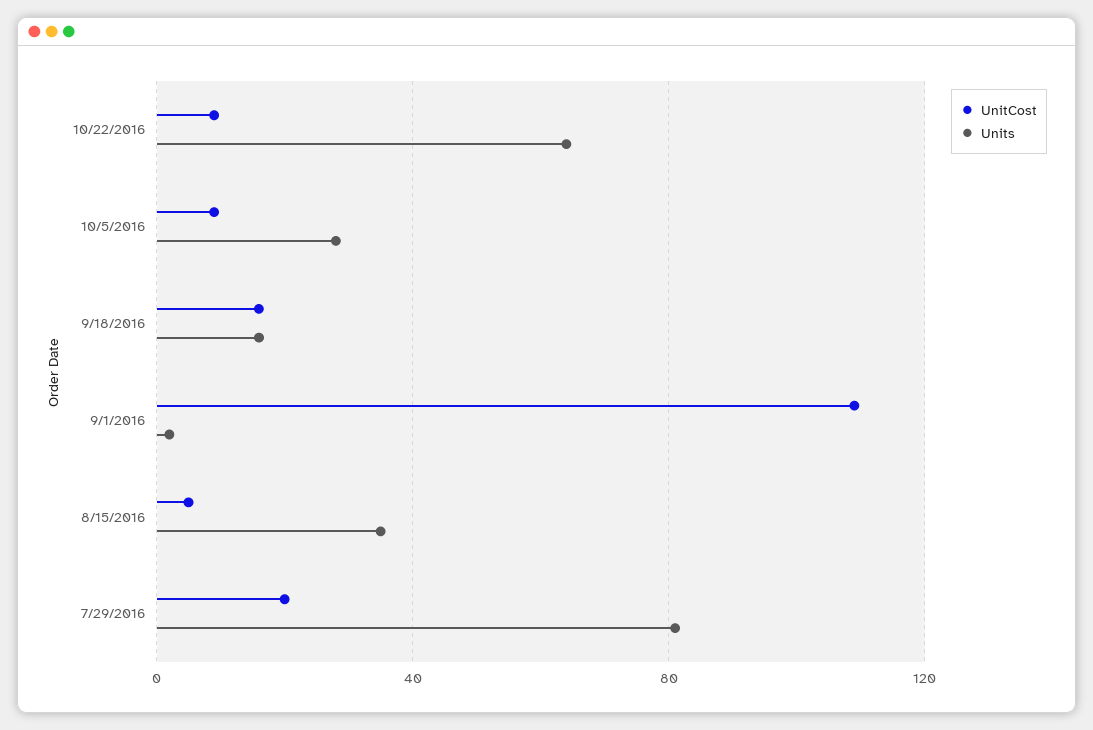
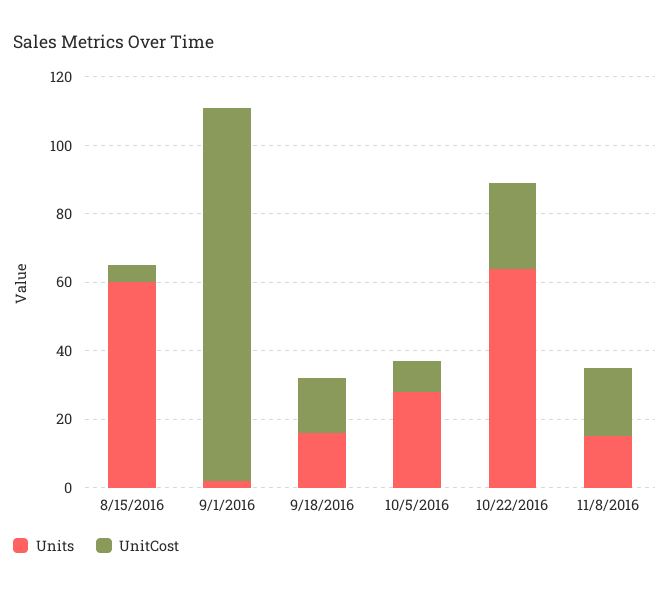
UnitCost, 10/22/2016: 10 -> 25
Units, 8/15/2016: 35 -> 60
UnitCost, 7/29/2016: 20 -> none
Units, 7/29/2016: 80 -> none
Units, 11/8/2016: none -> 15
UnitCost, 11/8/2016: none -> 20

